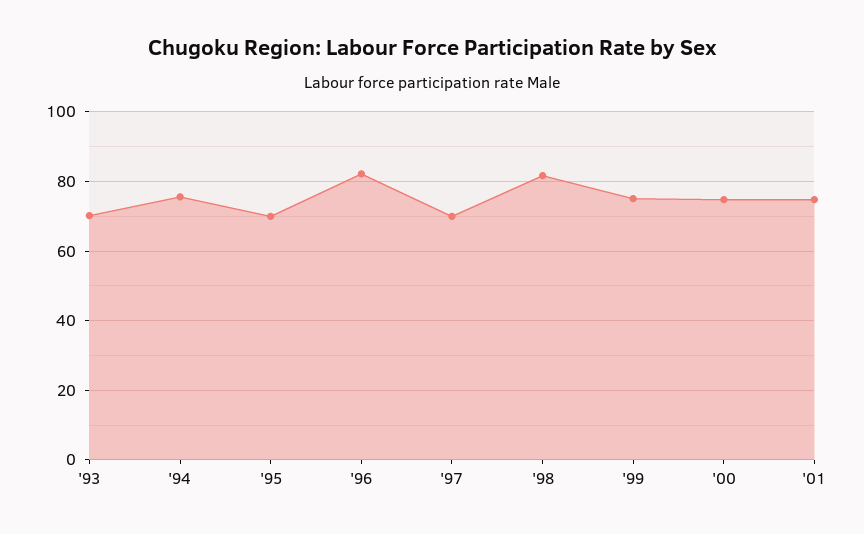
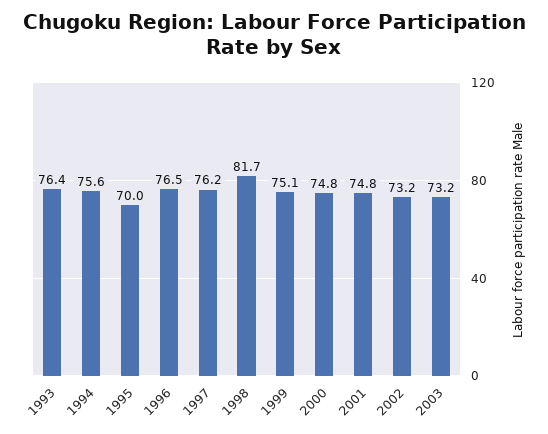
'93: 70 -> 76.4
'96: 82 -> 76.5
'97: 70 -> 76.2
2002: none -> 73.2
2003: none -> 73.2

